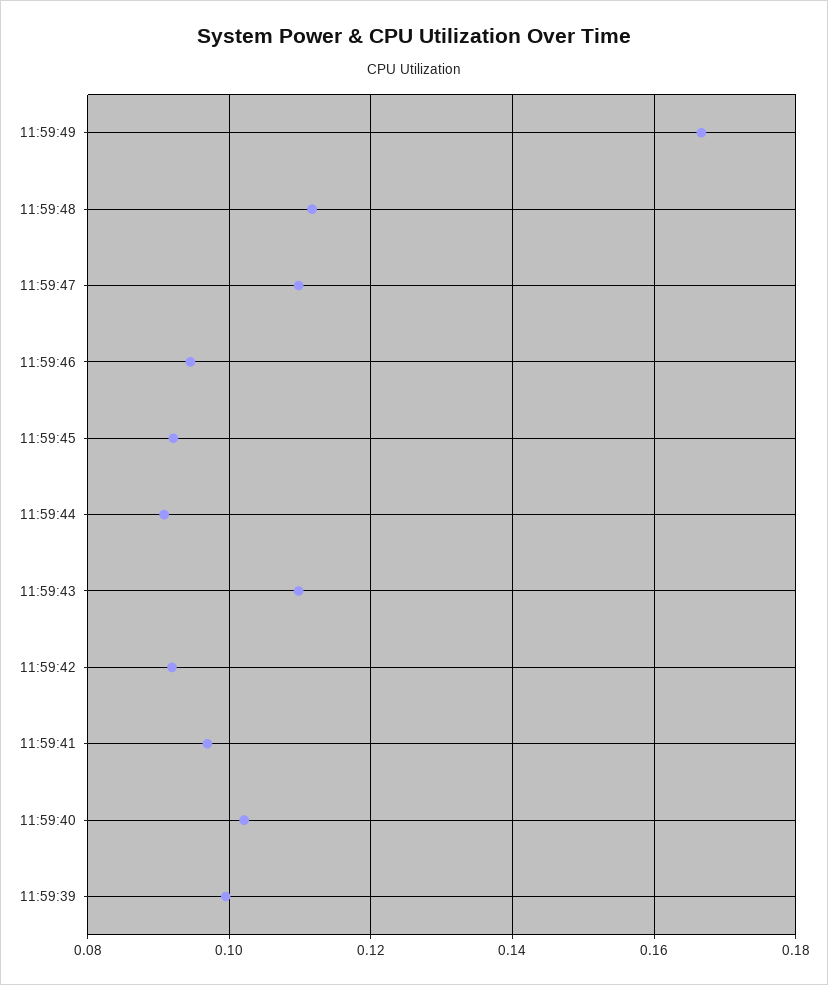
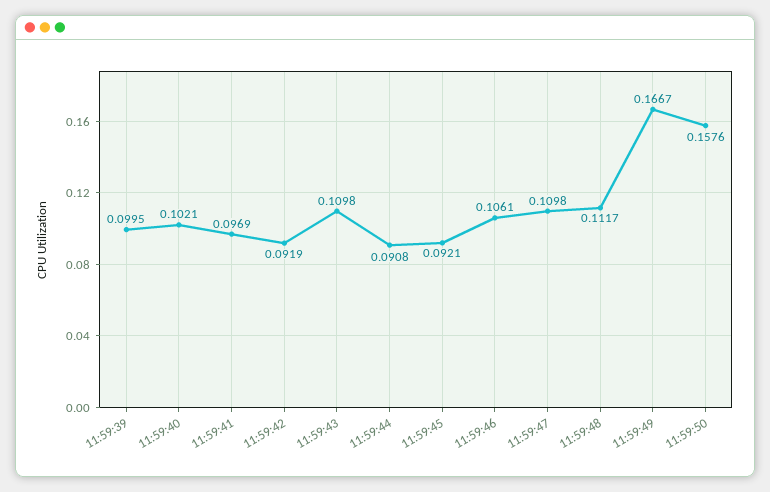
11:59:46: 0.094 -> 0.1061
11:59:50: none -> 0.1576

